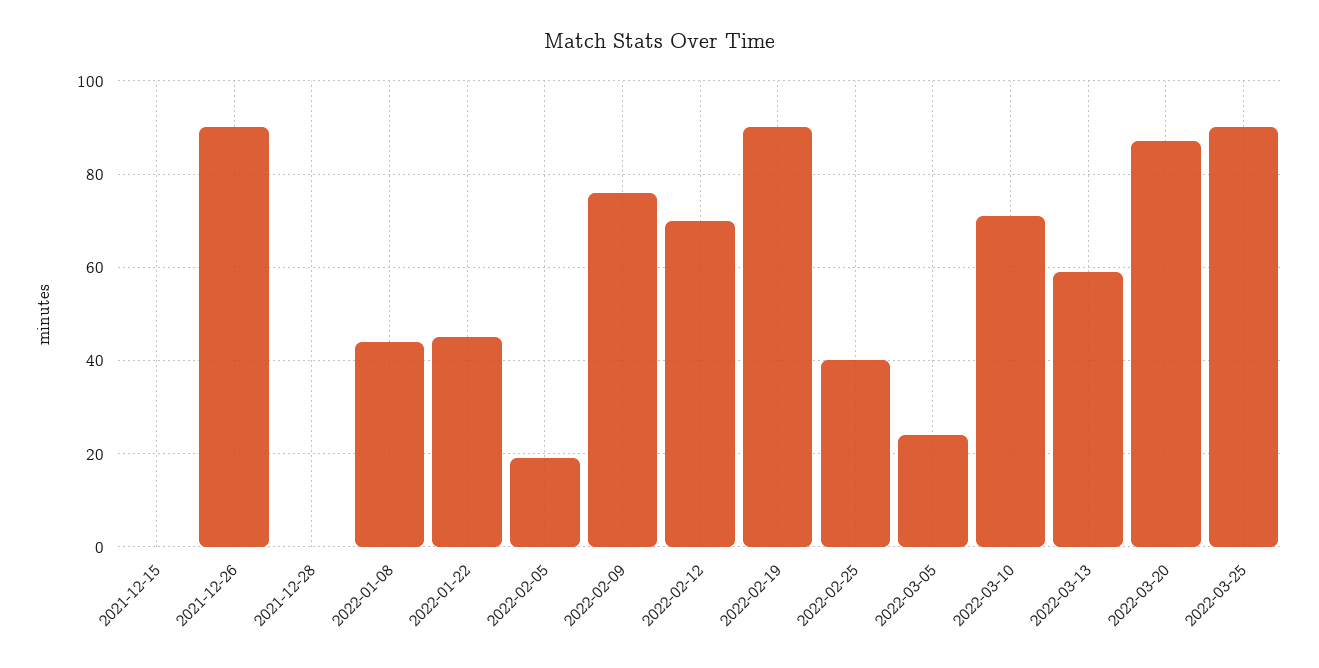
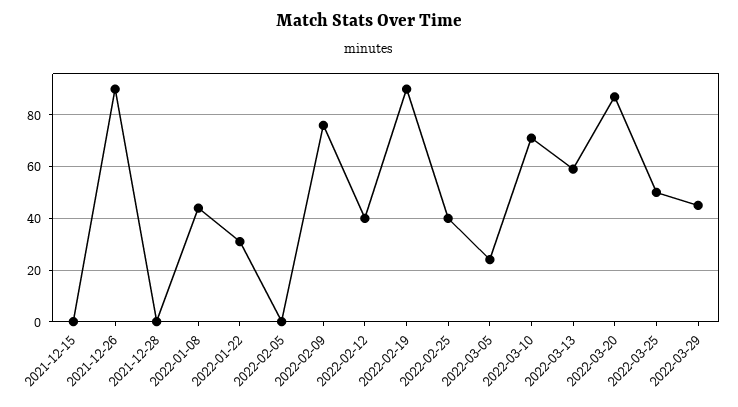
2022-01-22: 45 -> 30
2022-02-05: 20 -> 0
2022-02-12: 70 -> 40
2022-03-25: 90 -> 50
2022-03-29: none -> 45

